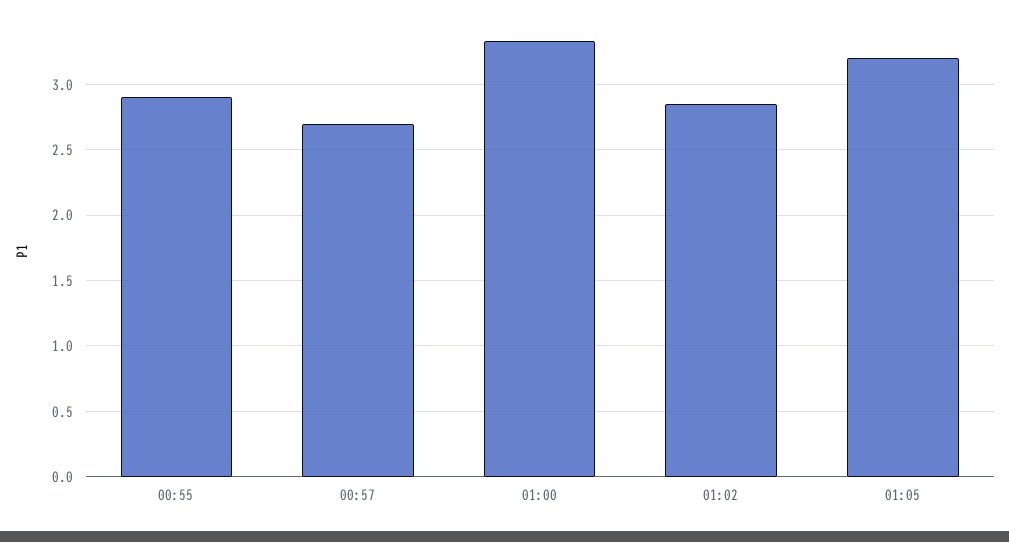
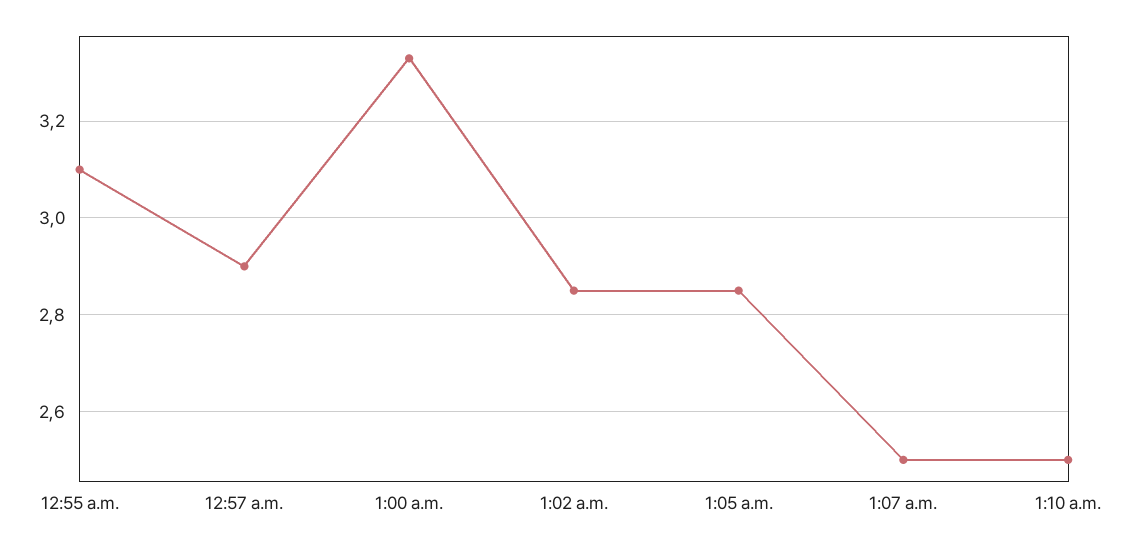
00:55: 2.9 -> 3.1
00:57: 2.7 -> 2.9
01:05: 3.2 -> 2.85
1:07 a.m.: none -> 2.5
1:10 a.m.: none -> 2.5

